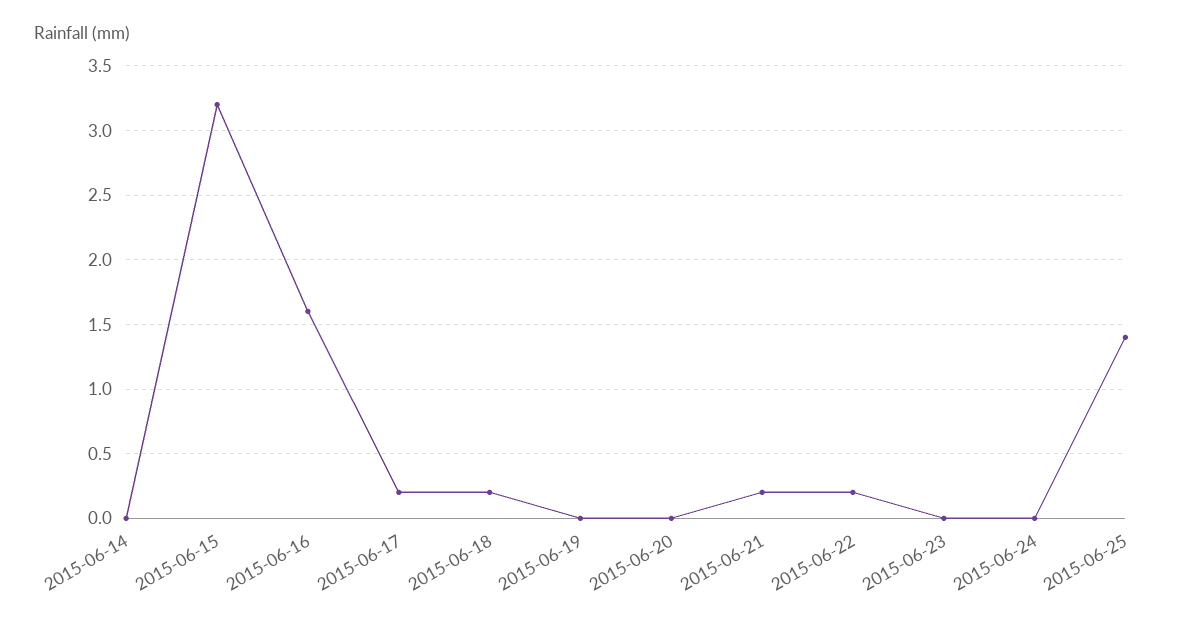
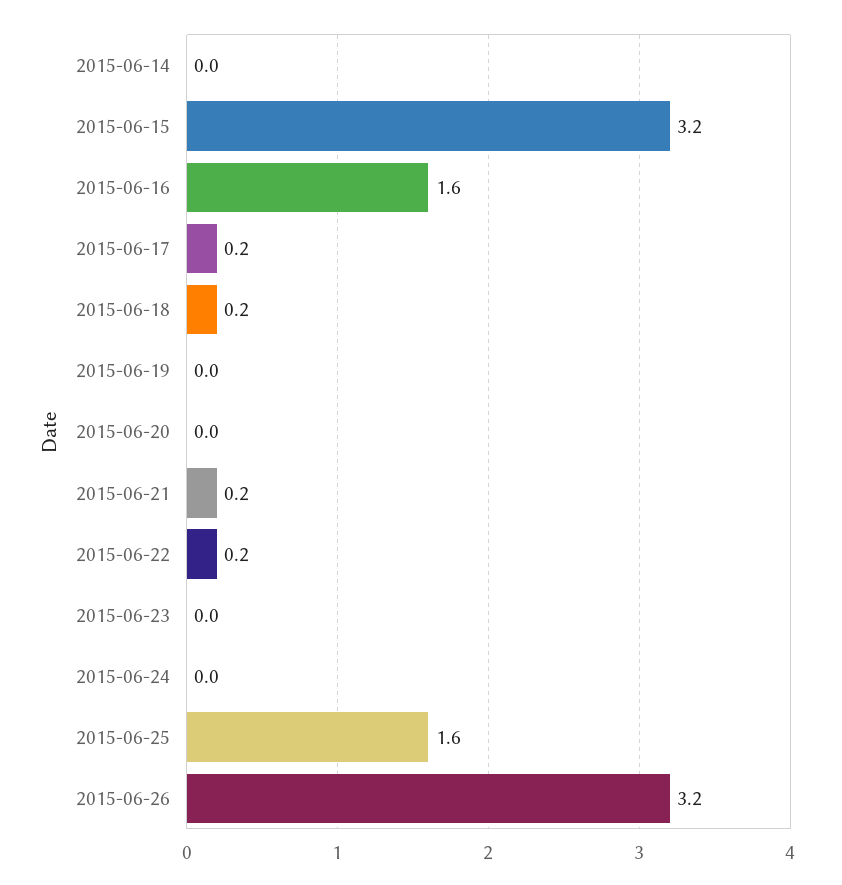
2015-06-25: 1.4 -> 1.6
2015-06-26: none -> 3.2

